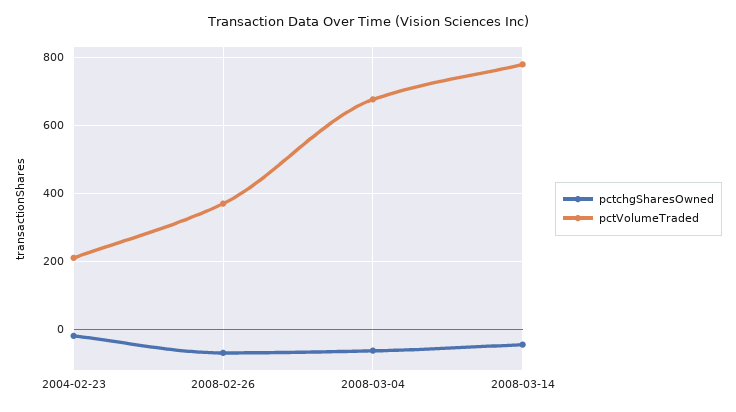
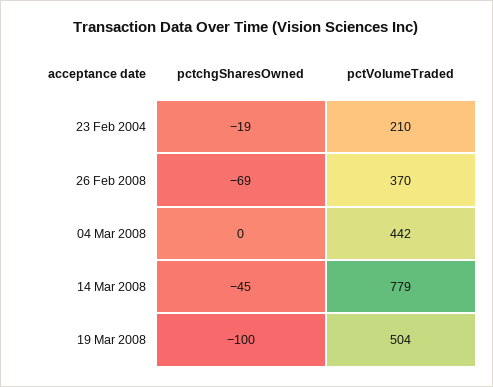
pctchgSharesOwned, 2008-03-04: -60 -> 0
pctVolumeTraded, 2008-03-04: 680 -> 442
pctchgSharesOwned, 19 Mar 2008: none -> -100
pctVolumeTraded, 19 Mar 2008: none -> 504

